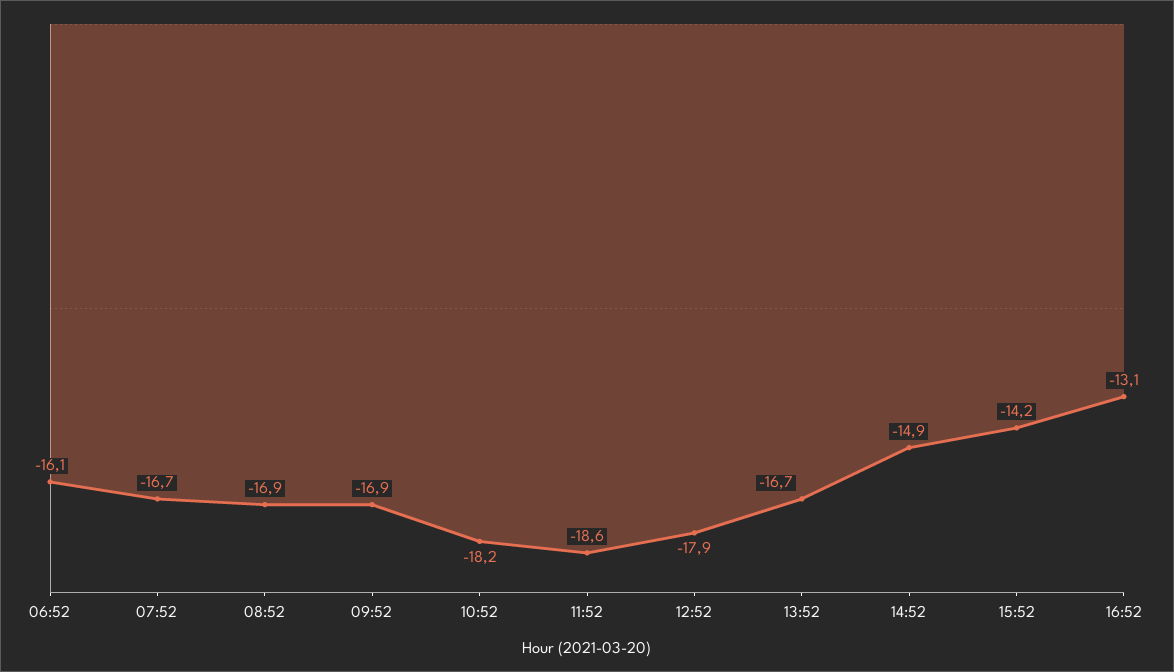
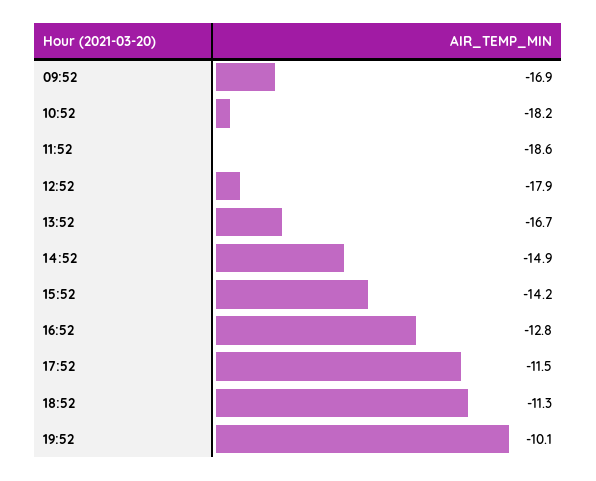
06:52: -16.1 -> none
07:52: -16.7 -> none
08:52: -16.9 -> none
16:52: -13.1 -> -12.8
17:52: none -> -11.5
18:52: none -> -11.3
19:52: none -> -10.1

